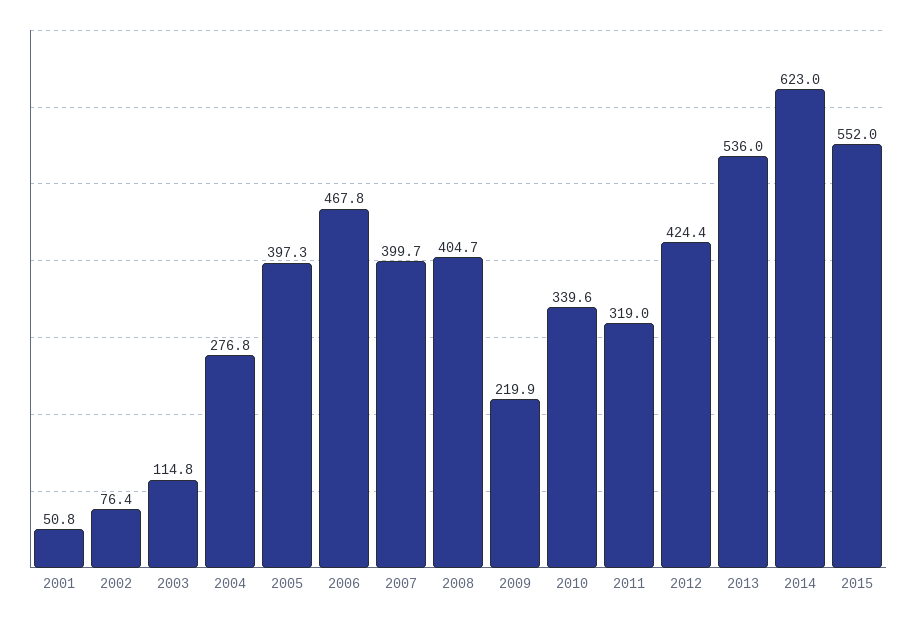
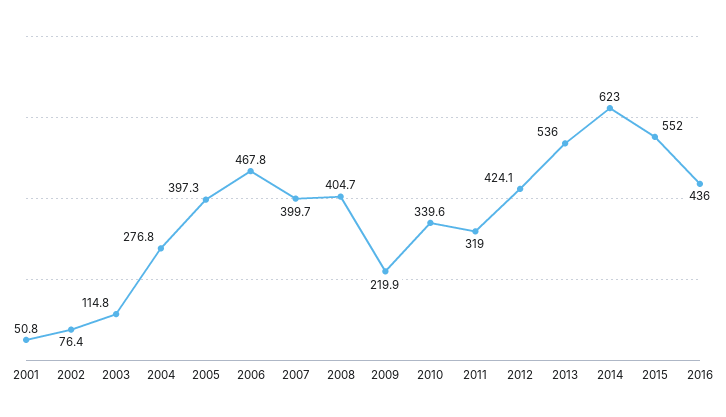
2012: 424.4 -> 424.1
2016: none -> 436

